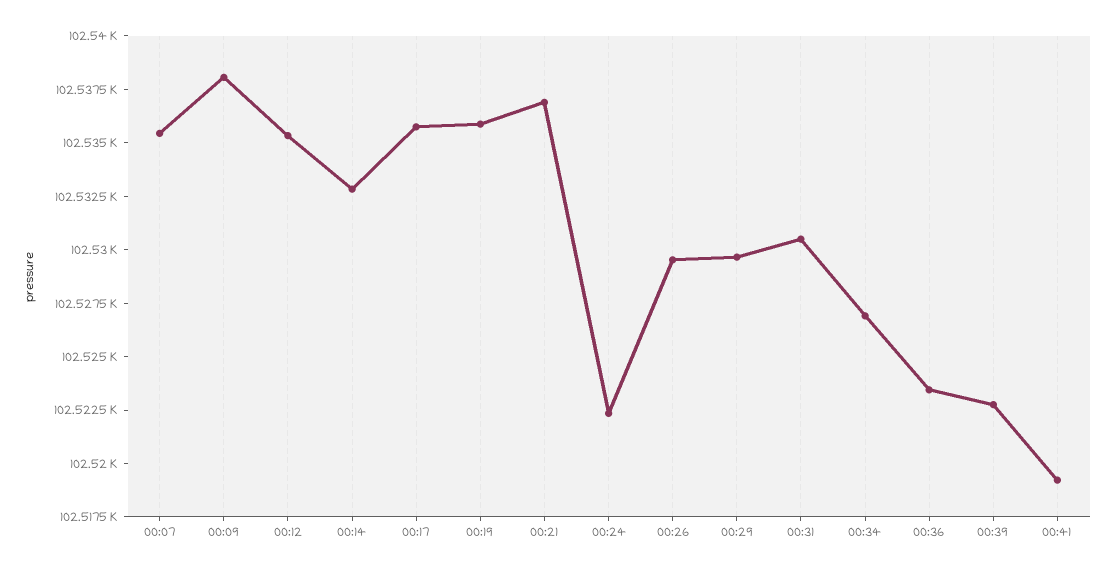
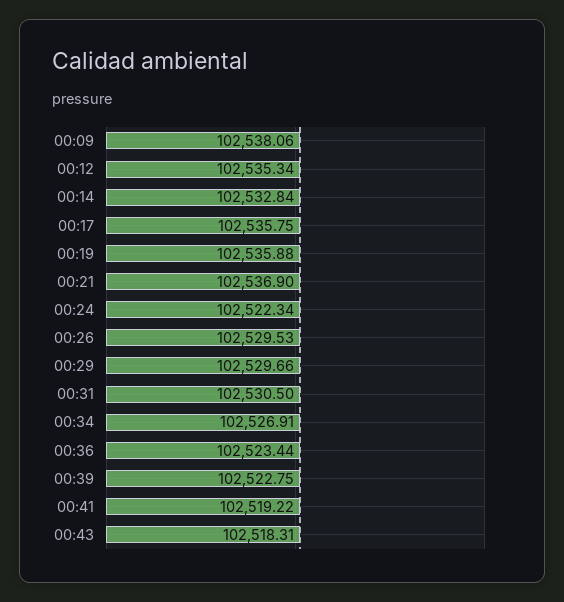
00:07: 102535.5 -> none
00:43: none -> 102518.31

